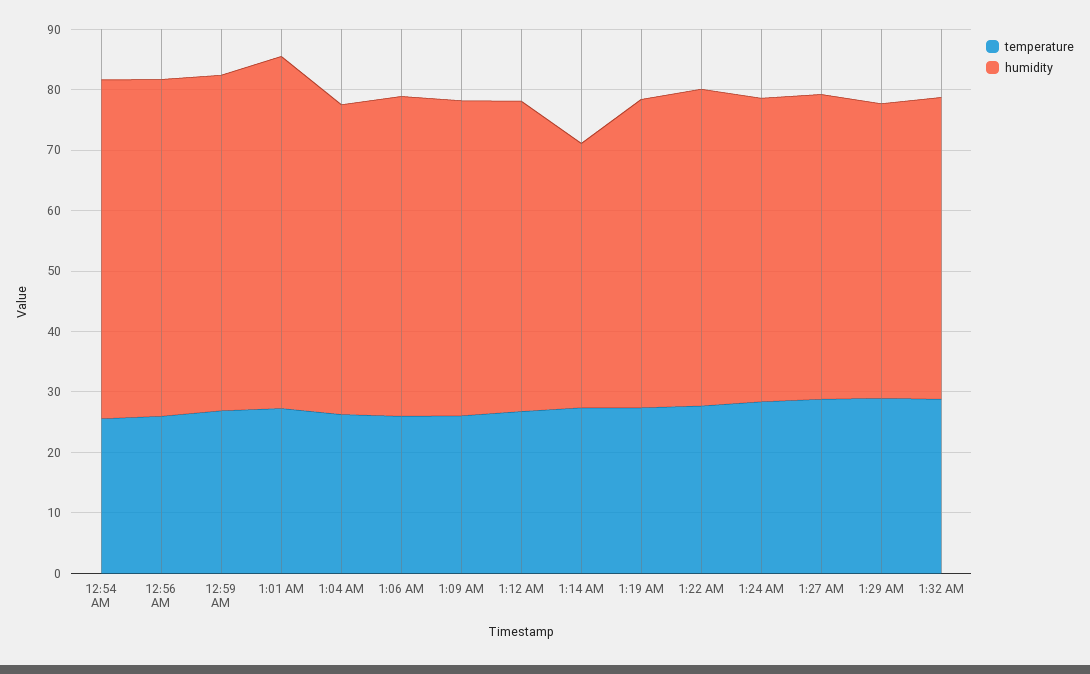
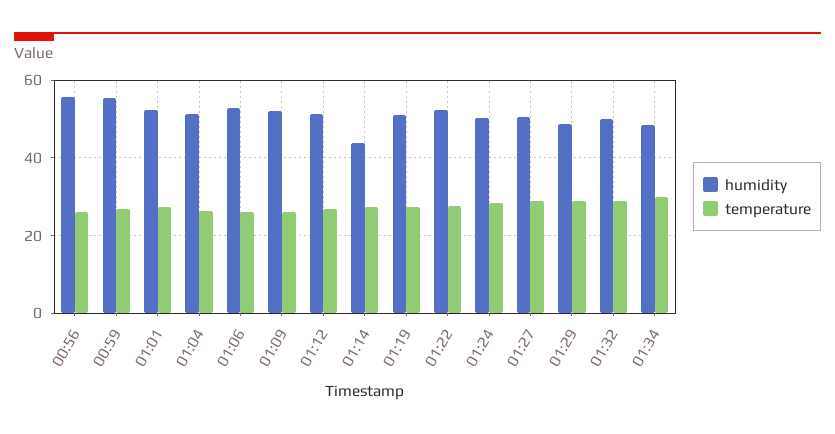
temperature, 12:54 AM: 26 -> none
humidity, 12:54 AM: 56 -> none
humidity, 1:01 AM: 58 -> 52
humidity, 01:34: none -> 48
temperature, 01:34: none -> 30

